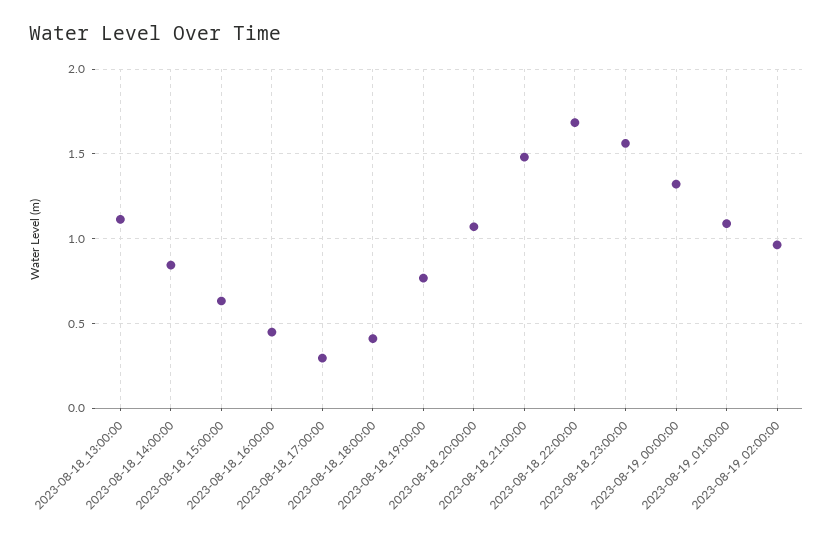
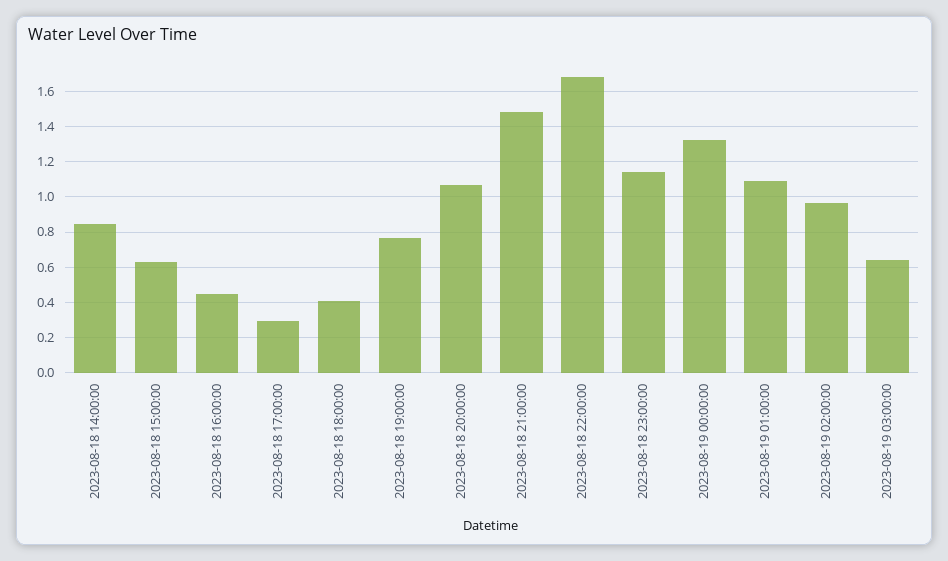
2023-08-18_13:00:00: 1.1 -> none
2023-08-18_23:00:00: 1.55 -> 1.15
2023-08-19 03:00:00: none -> 0.65

